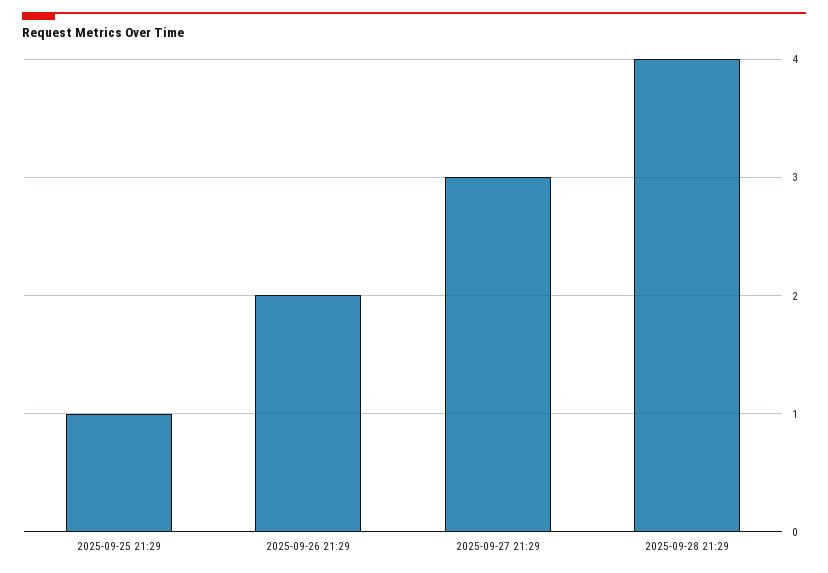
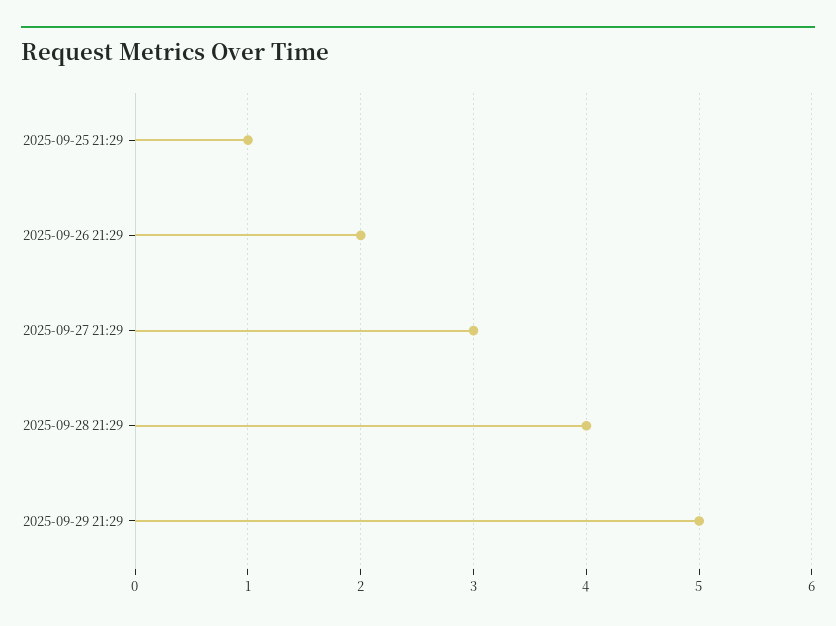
2025-09-29 21:29: none -> 5

